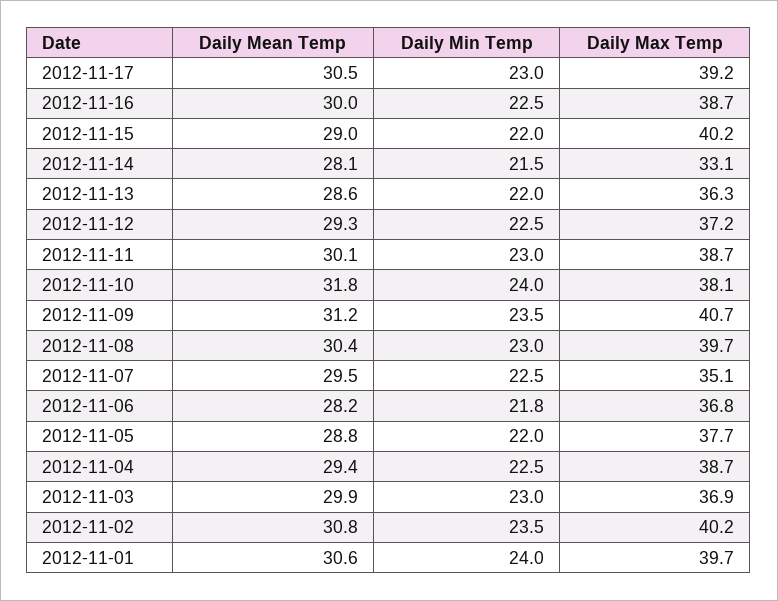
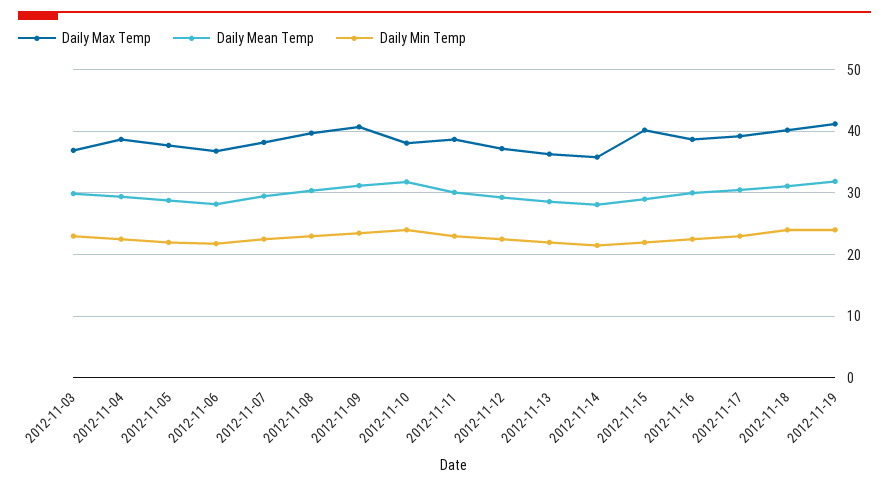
Daily Max Temp, 2012-11-14: 33.1 -> 36
Daily Max Temp, 2012-11-07: 35.1 -> 38
Daily Mean Temp, 2012-11-02: 30.8 -> none
Daily Min Temp, 2012-11-02: 23.5 -> none
Daily Max Temp, 2012-11-02: 40.2 -> none
Daily Mean Temp, 2012-11-01: 30.6 -> none
Daily Min Temp, 2012-11-01: 24 -> none
Daily Max Temp, 2012-11-01: 39.7 -> none
Daily Max Temp, 2012-11-18: none -> 40
Daily Mean Temp, 2012-11-18: none -> 31
Daily Min Temp, 2012-11-18: none -> 24
Daily Max Temp, 2012-11-19: none -> 41
Daily Mean Temp, 2012-11-19: none -> 32
Daily Min Temp, 2012-11-19: none -> 24

